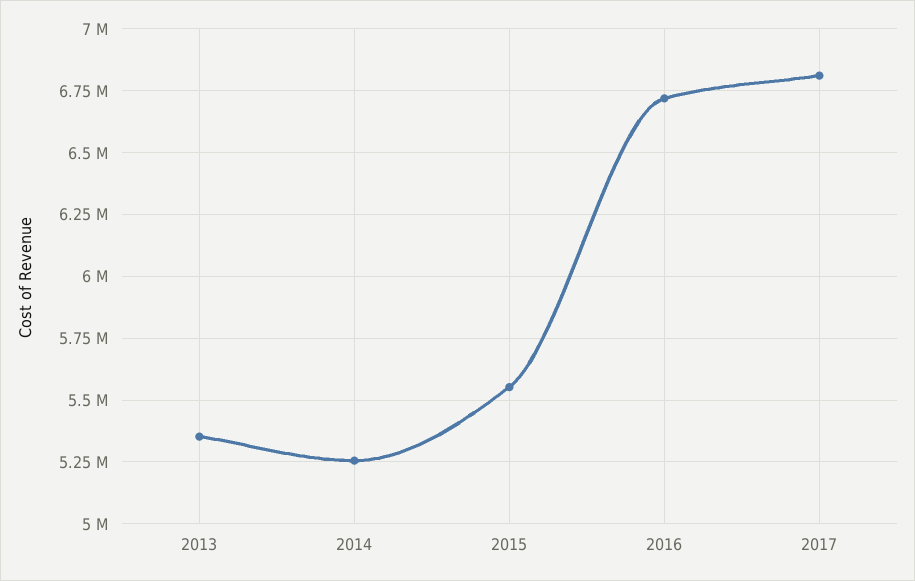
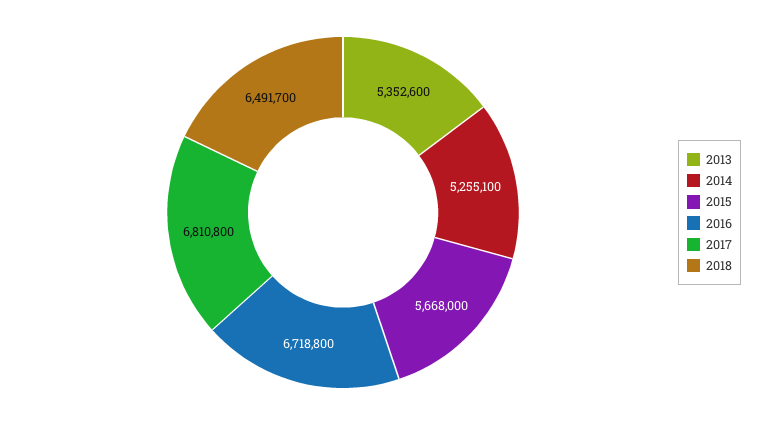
2015: 5550000 -> 5668000
2018: none -> 6491700

